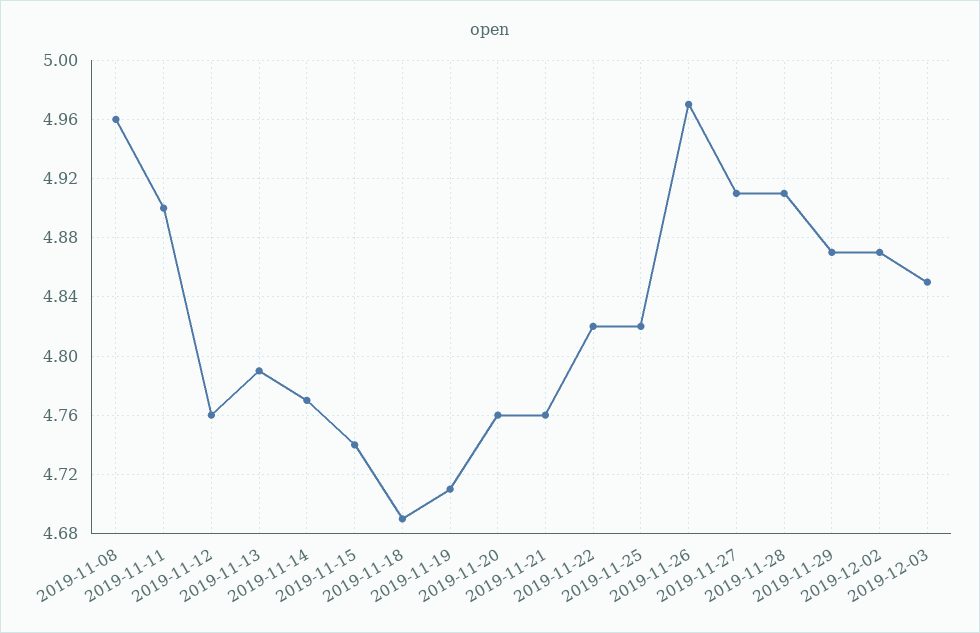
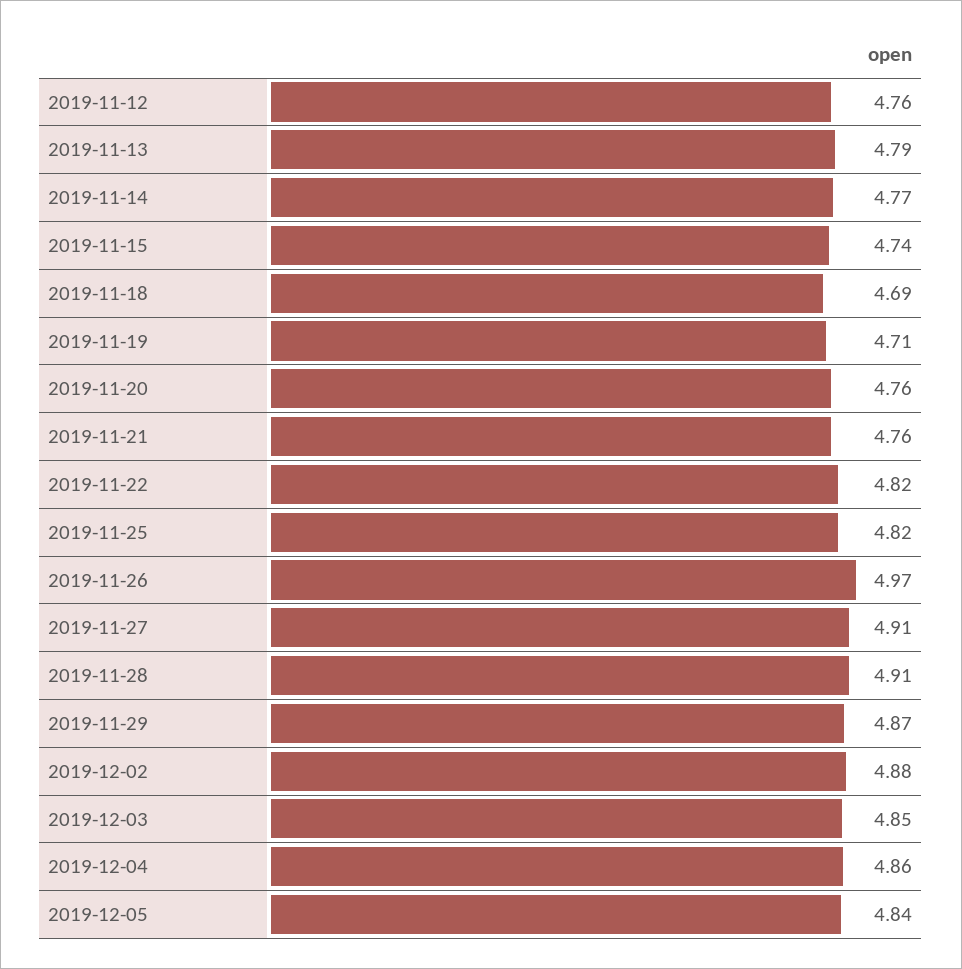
2019-11-08: 4.96 -> none
2019-11-11: 4.9 -> none
2019-12-02: 4.87 -> 4.88
2019-12-04: none -> 4.86
2019-12-05: none -> 4.84

